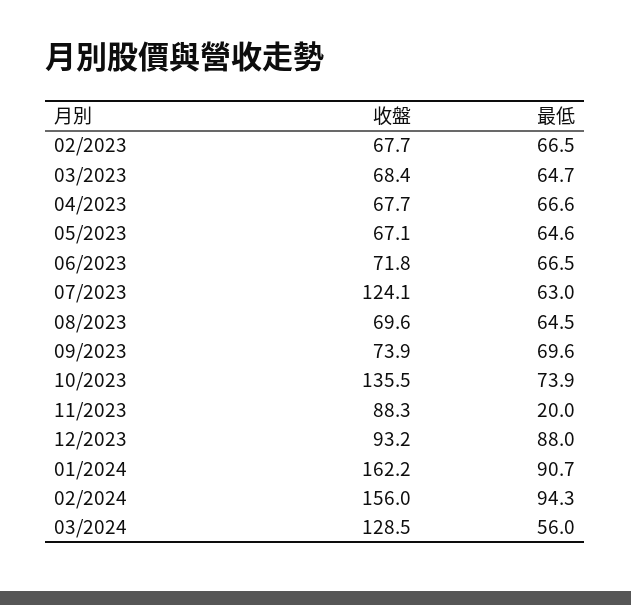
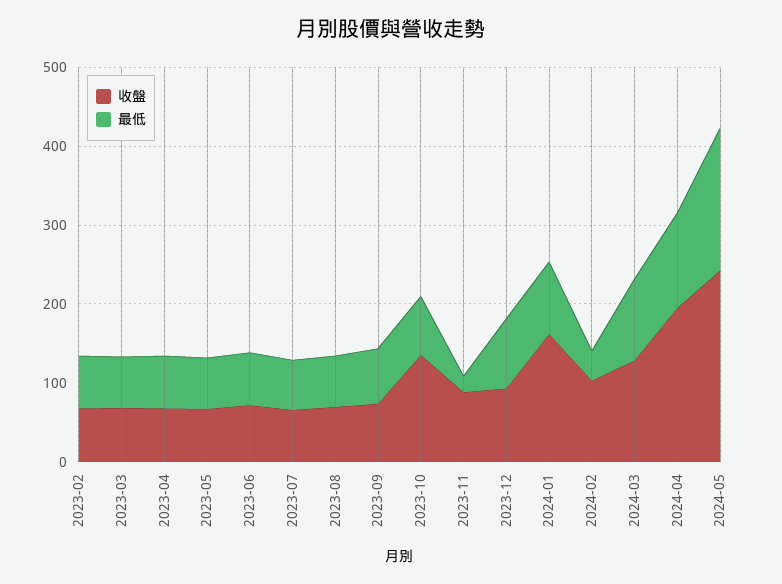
收盤, 07/2023: 124.1 -> 60
收盤, 02/2024: 156 -> 100
最低, 02/2024: 94.3 -> 40
最低, 03/2024: 56 -> 100
收盤, 2024-04: none -> 200
最低, 2024-04: none -> 120
收盤, 2024-05: none -> 240
最低, 2024-05: none -> 180

